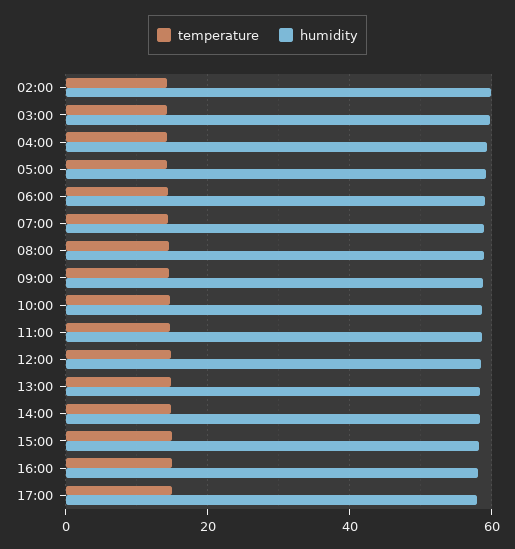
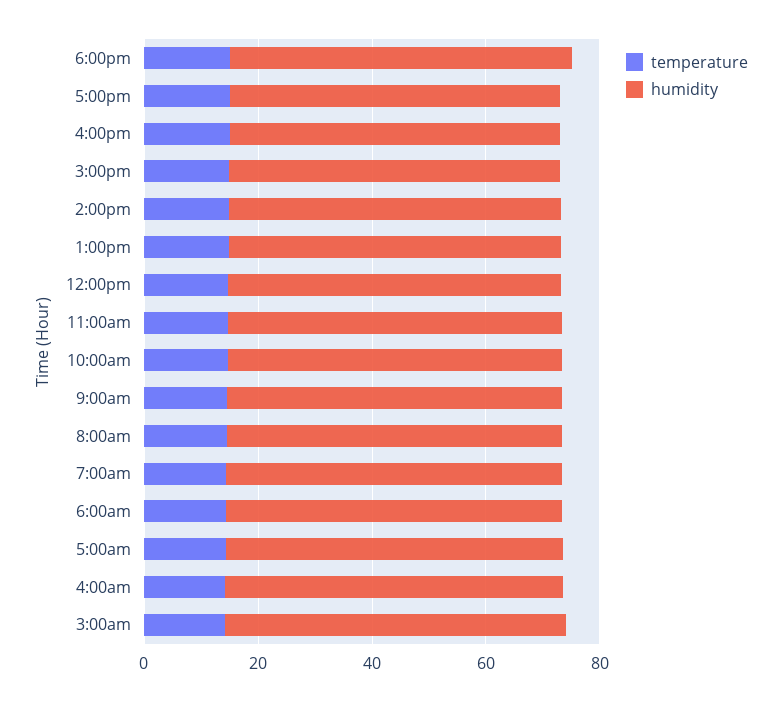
temperature, 02:00: 14 -> none
humidity, 02:00: 60 -> none
temperature, 6:00pm: none -> 15
humidity, 6:00pm: none -> 60

